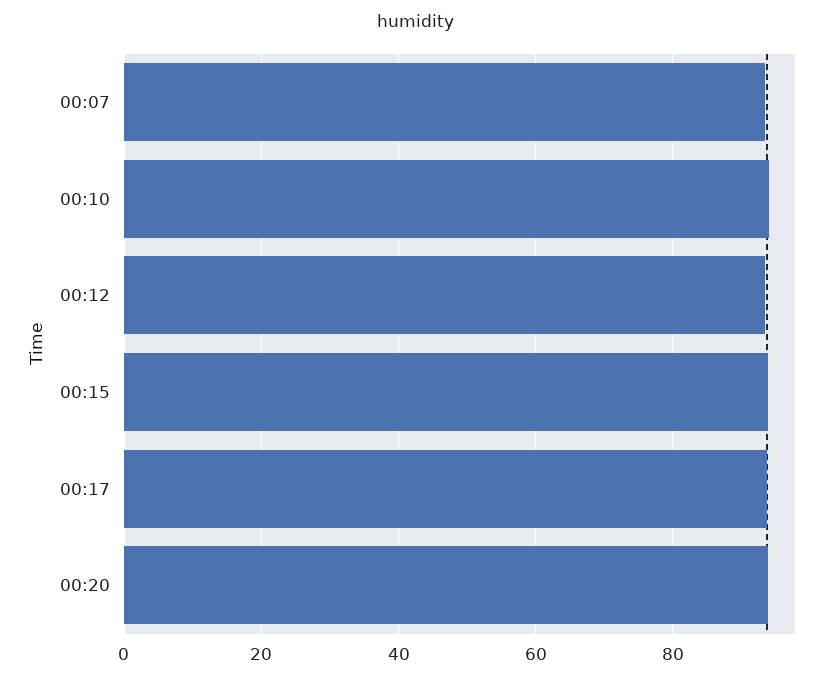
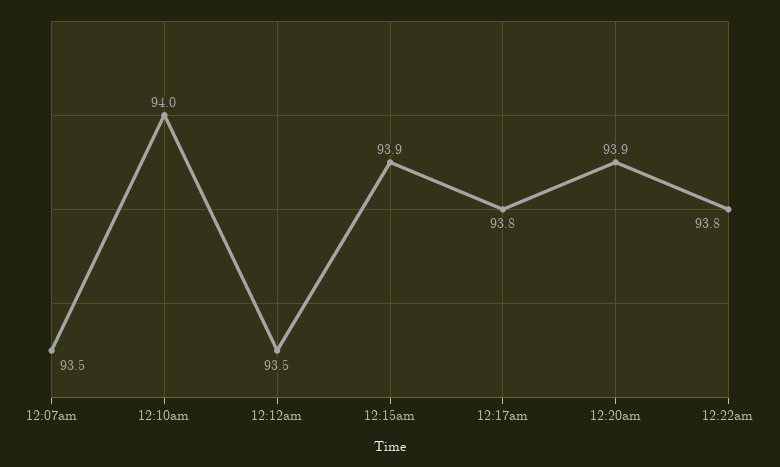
12:22am: none -> 93.8

